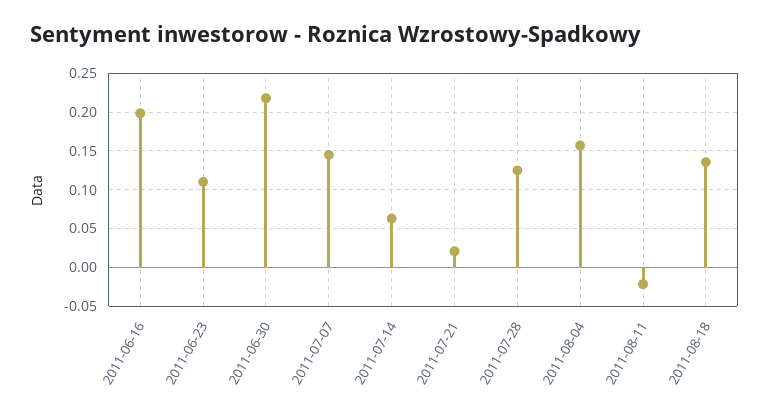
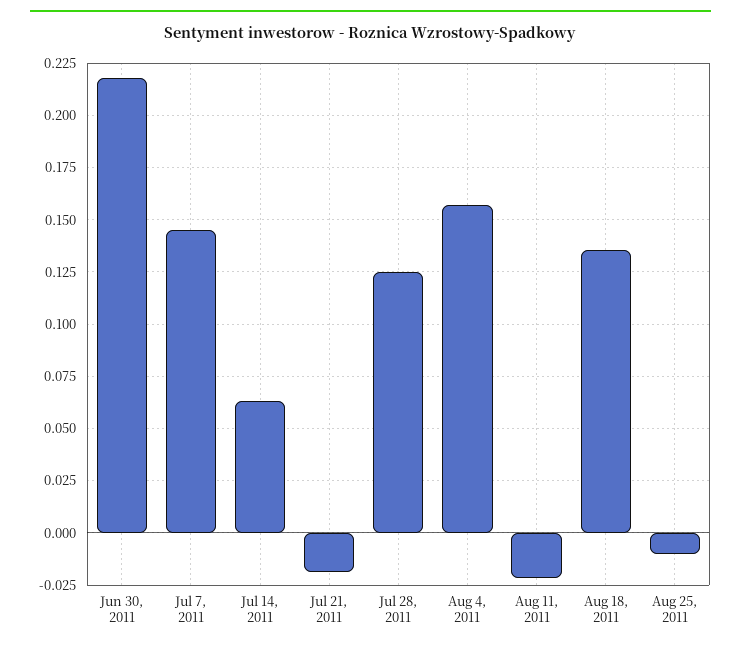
2011-06-16: 0.2 -> none
2011-06-23: 0.11 -> none
2011-07-21: 0.02 -> -0.02
Aug 25, 2011: none -> -0.01

